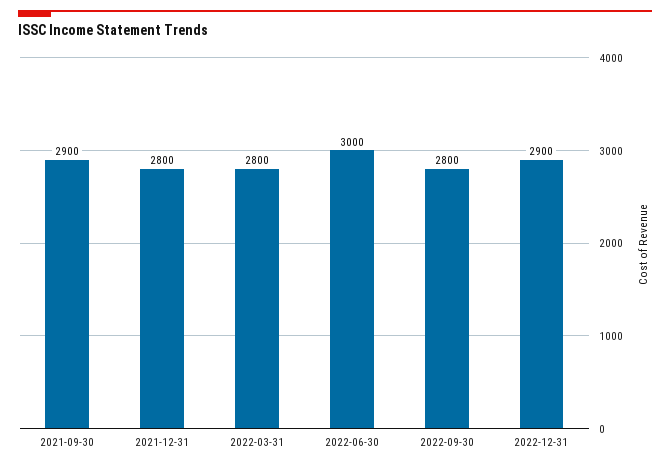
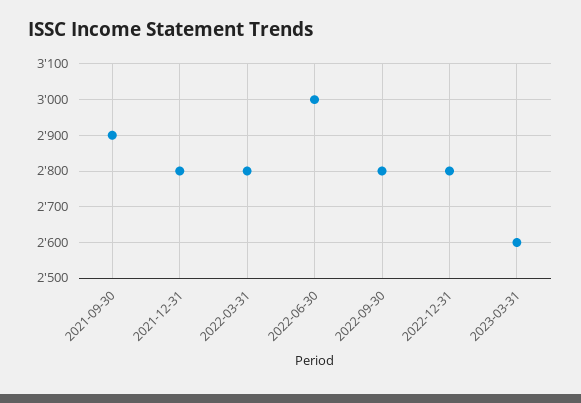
2022-12-31: 2900 -> 2800
2023-03-31: none -> 2600

